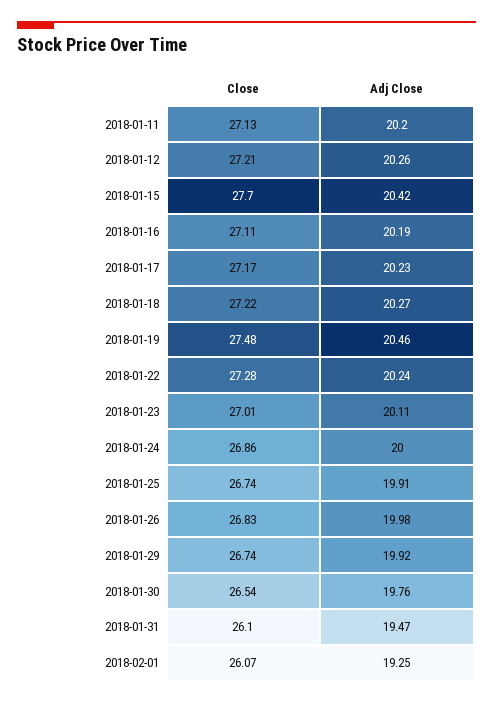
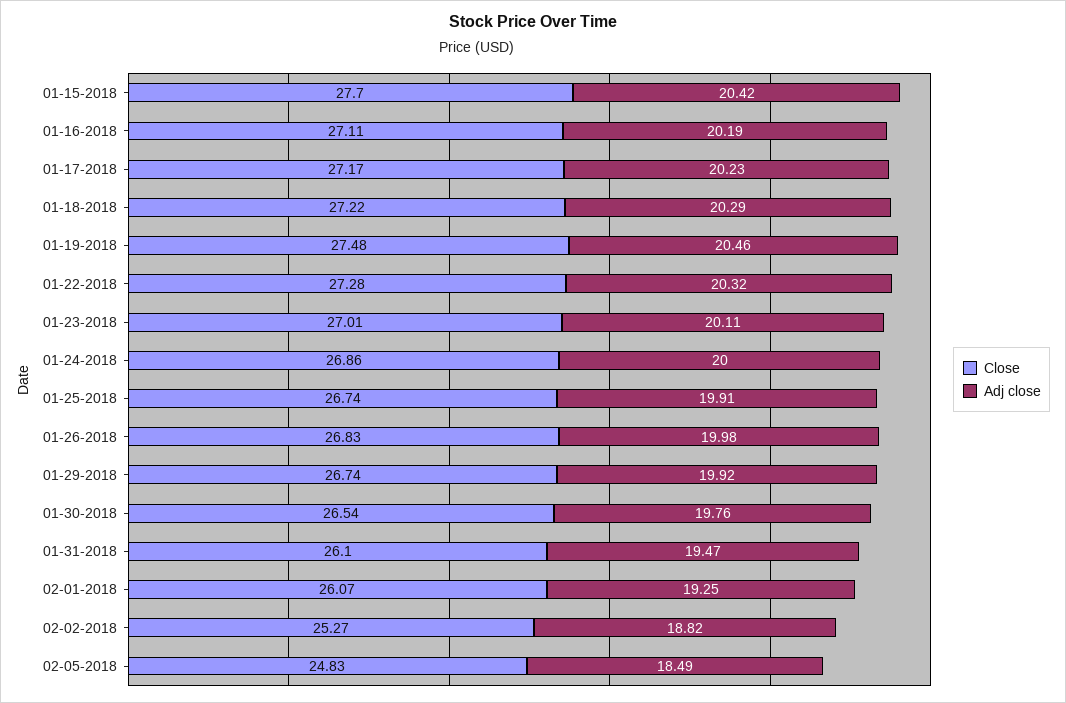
Close, 2018-01-11: 27.13 -> none
Adj Close, 2018-01-11: 20.2 -> none
Close, 2018-01-12: 27.21 -> none
Adj Close, 2018-01-12: 20.26 -> none
Adj Close, 2018-01-18: 20.27 -> 20.29
Adj Close, 2018-01-22: 20.24 -> 20.32
Close, 02-02-2018: none -> 25.27
Adj Close, 02-02-2018: none -> 18.82
Close, 02-05-2018: none -> 24.83
Adj Close, 02-05-2018: none -> 18.49

